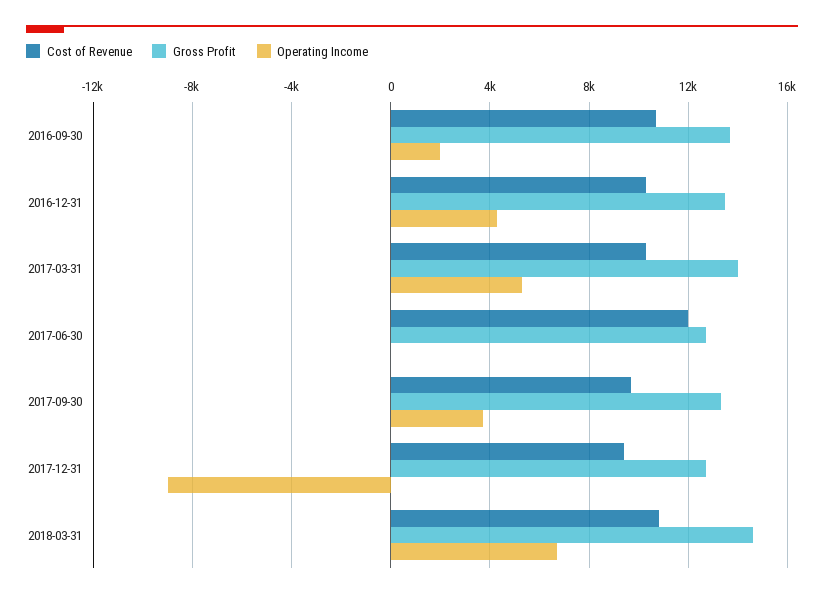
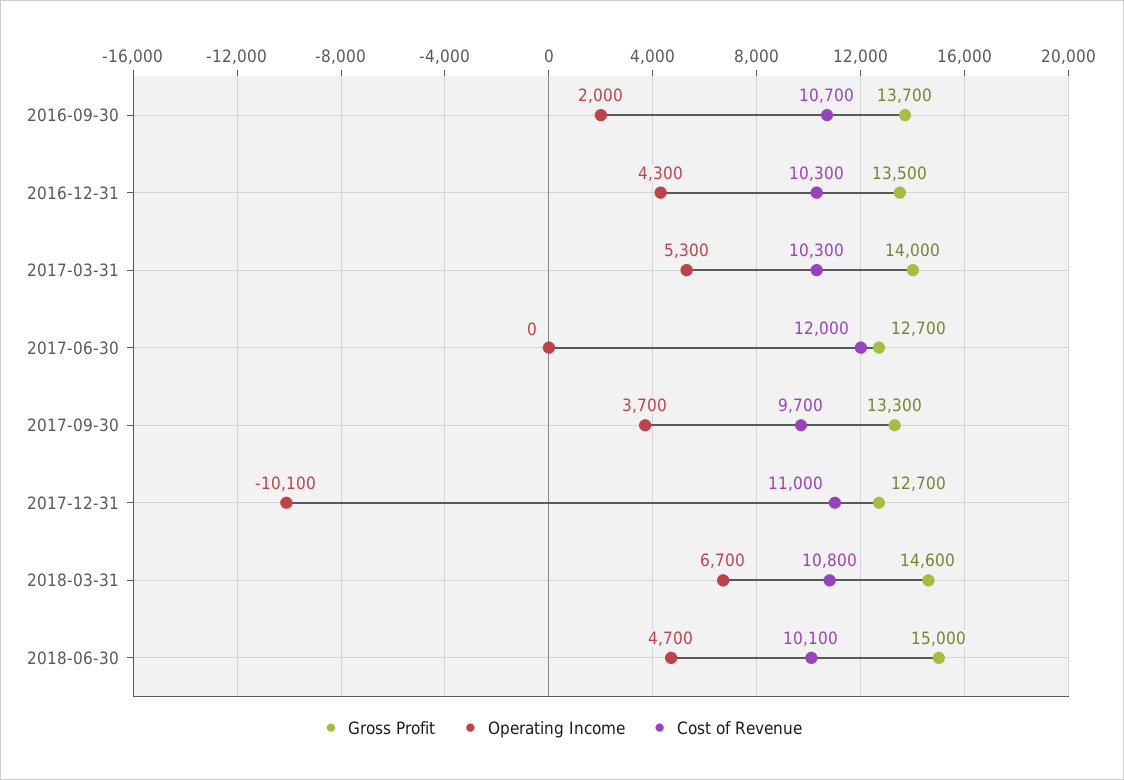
Cost of Revenue, 2017-12-31: 9500 -> 11000
Operating Income, 2017-12-31: -9000 -> -10100
Gross Profit, 2018-06-30: none -> 15000
Operating Income, 2018-06-30: none -> 4700
Cost of Revenue, 2018-06-30: none -> 10100

